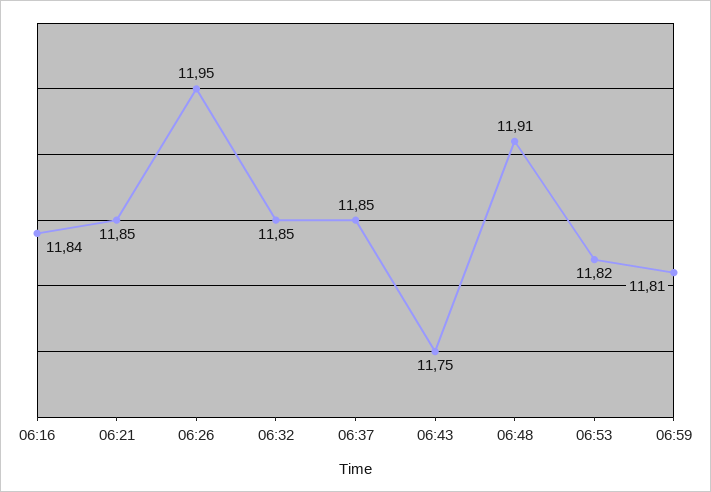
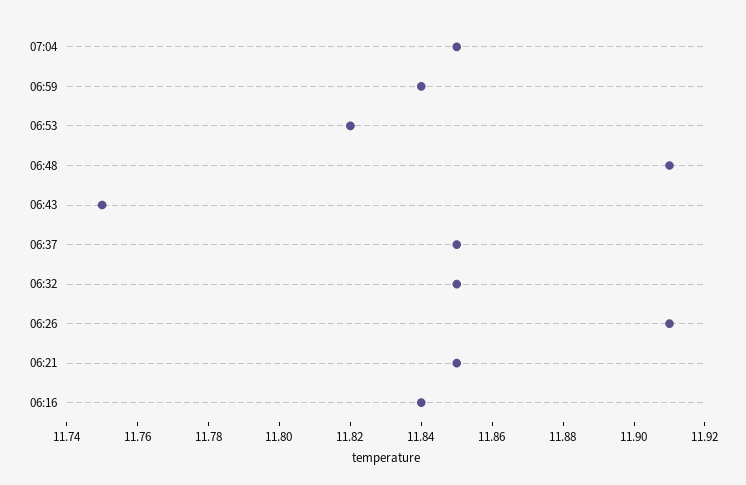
06:26: 11.95 -> 11.91
06:59: 11.81 -> 11.84
07:04: none -> 11.85

